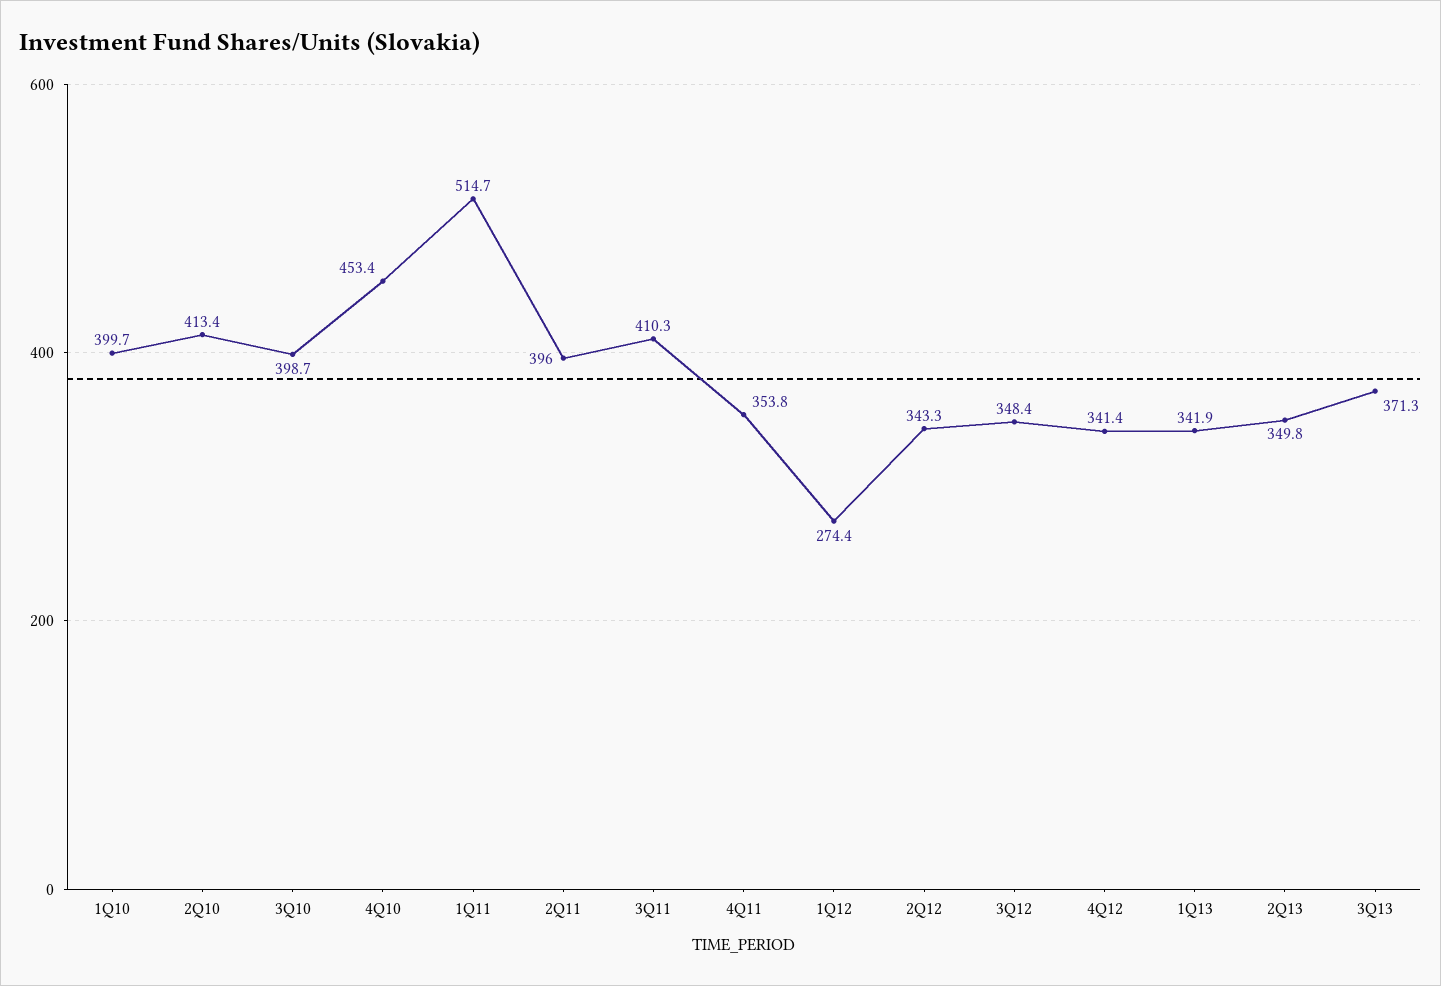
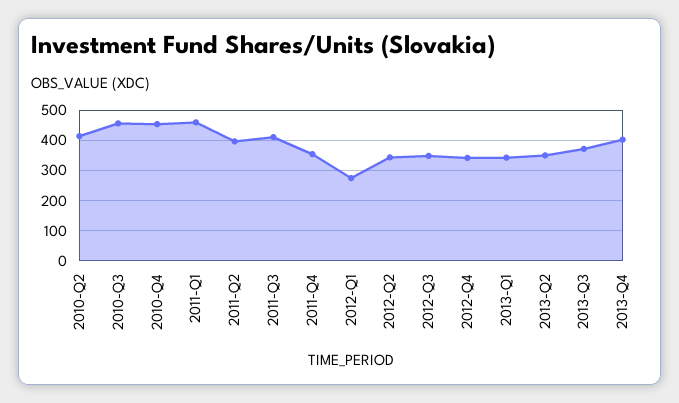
1Q10: 399.7 -> none
3Q10: 398.7 -> 460
1Q11: 514.7 -> 460
2013-Q4: none -> 400

